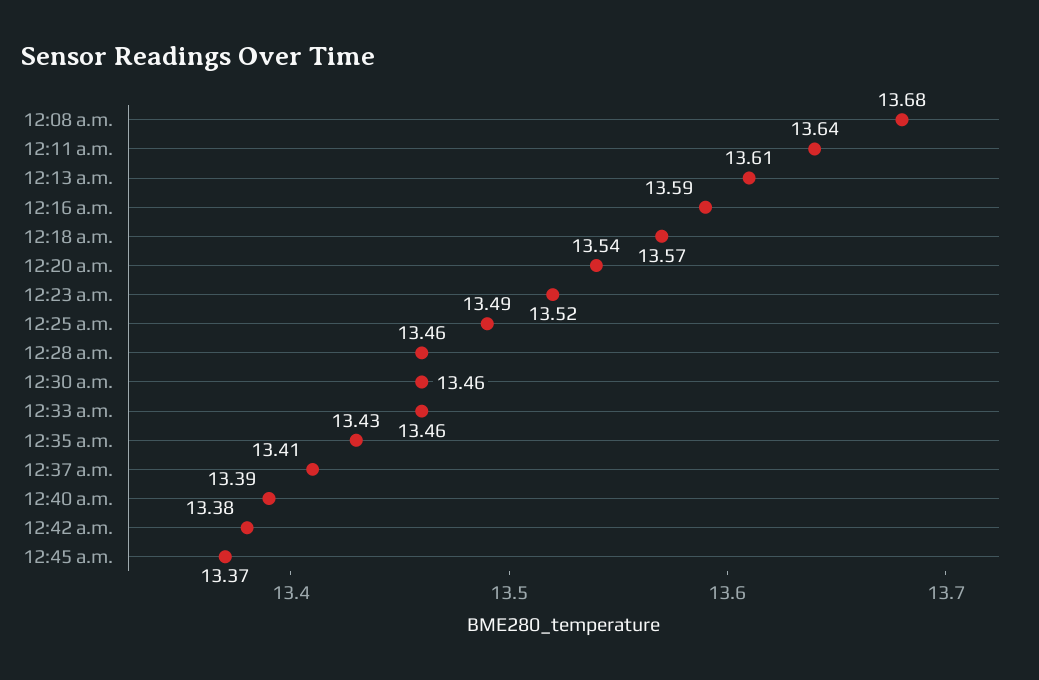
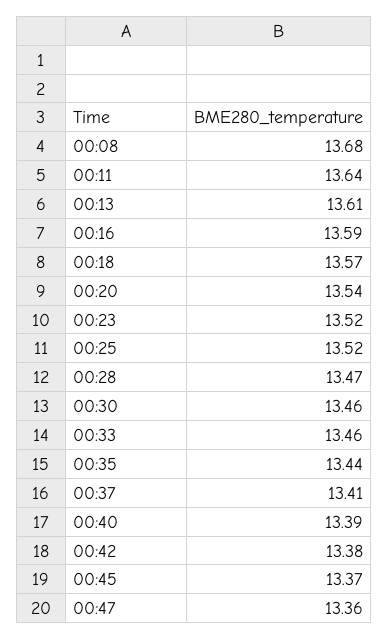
12:25 a.m.: 13.49 -> 13.52
12:28 a.m.: 13.46 -> 13.47
12:35 a.m.: 13.43 -> 13.44
00:47: none -> 13.36

